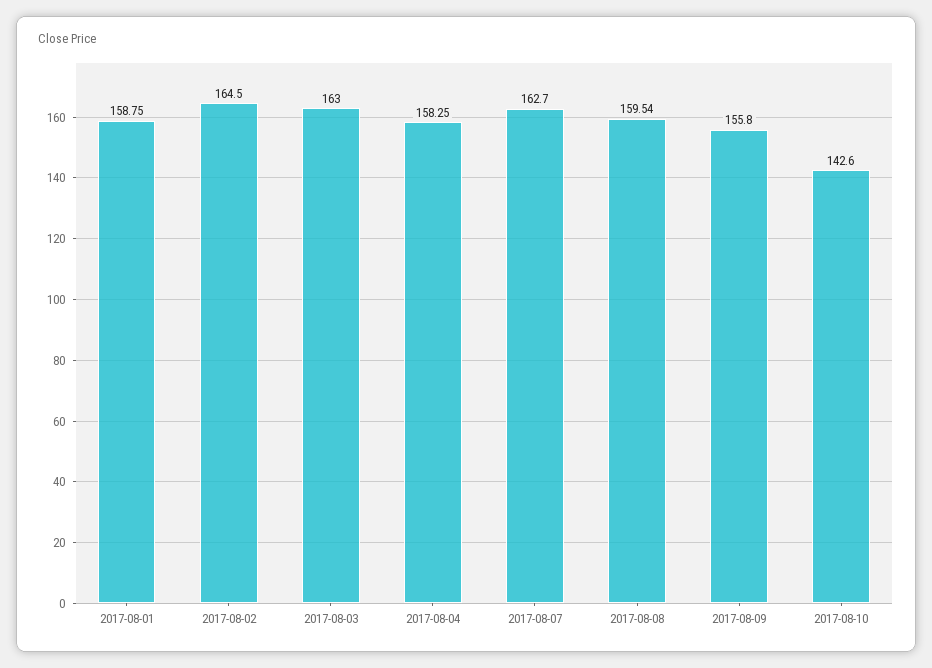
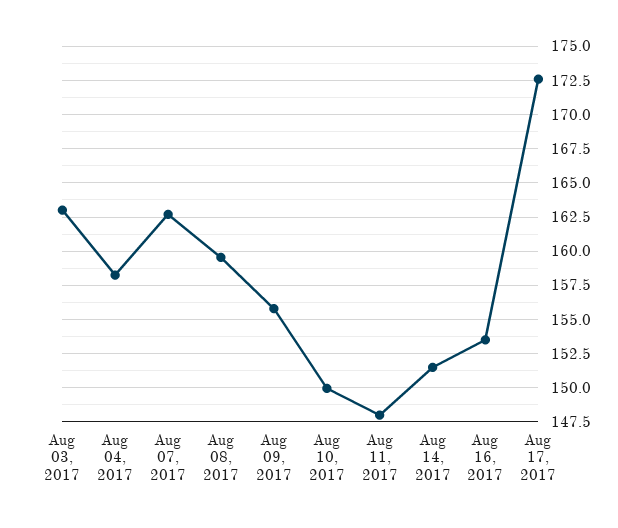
2017-08-01: 158.75 -> none
2017-08-02: 164.5 -> none
2017-08-10: 142.6 -> 150
Aug 11, 2017: none -> 148
Aug 14, 2017: none -> 151.5
Aug 16, 2017: none -> 153.5
Aug 17, 2017: none -> 172.5

